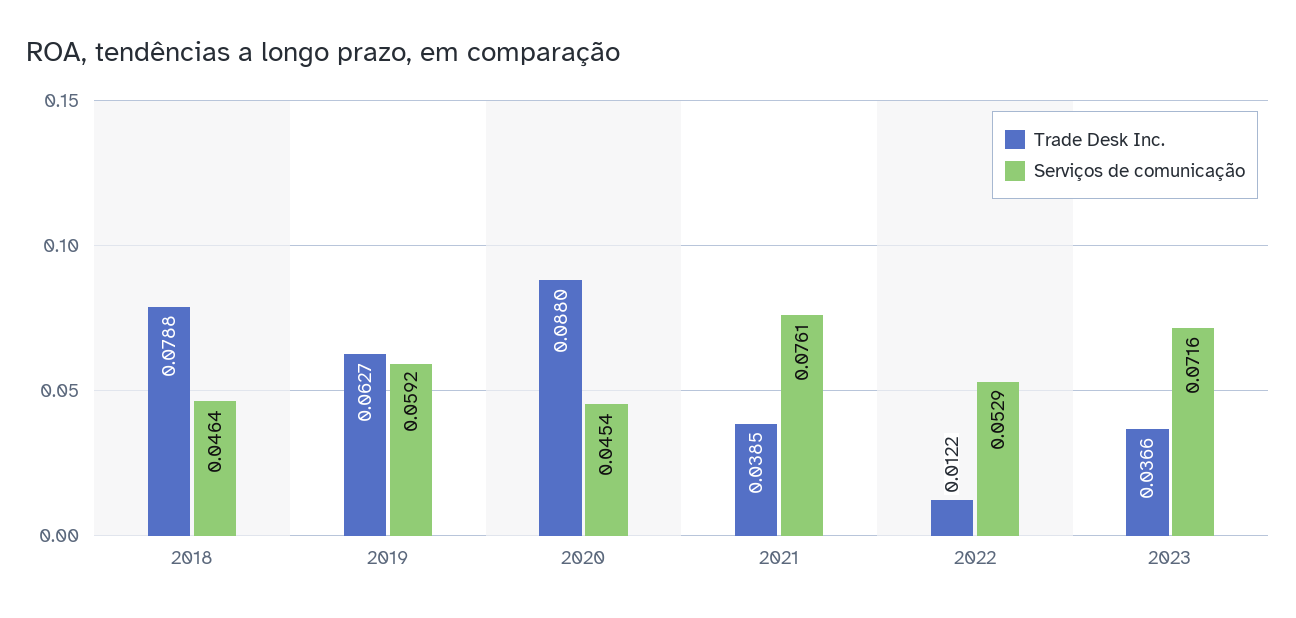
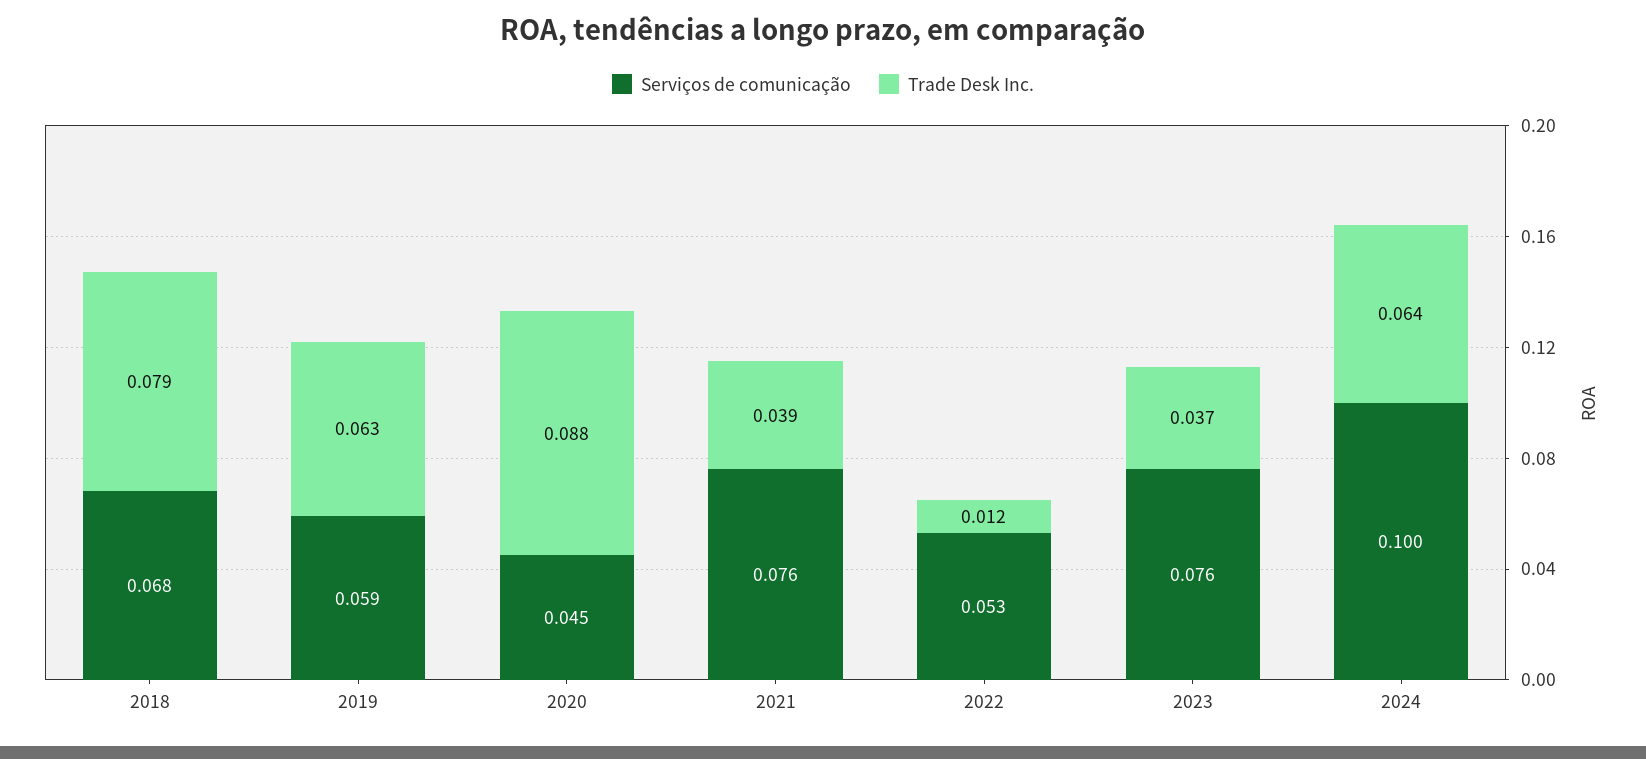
Serviços de comunicação, 2018: 0.0464 -> 0.068
Serviços de comunicação, 2023: 0.0716 -> 0.076
Serviços de comunicação, 2024: none -> 0.1
Trade Desk Inc., 2024: none -> 0.064

